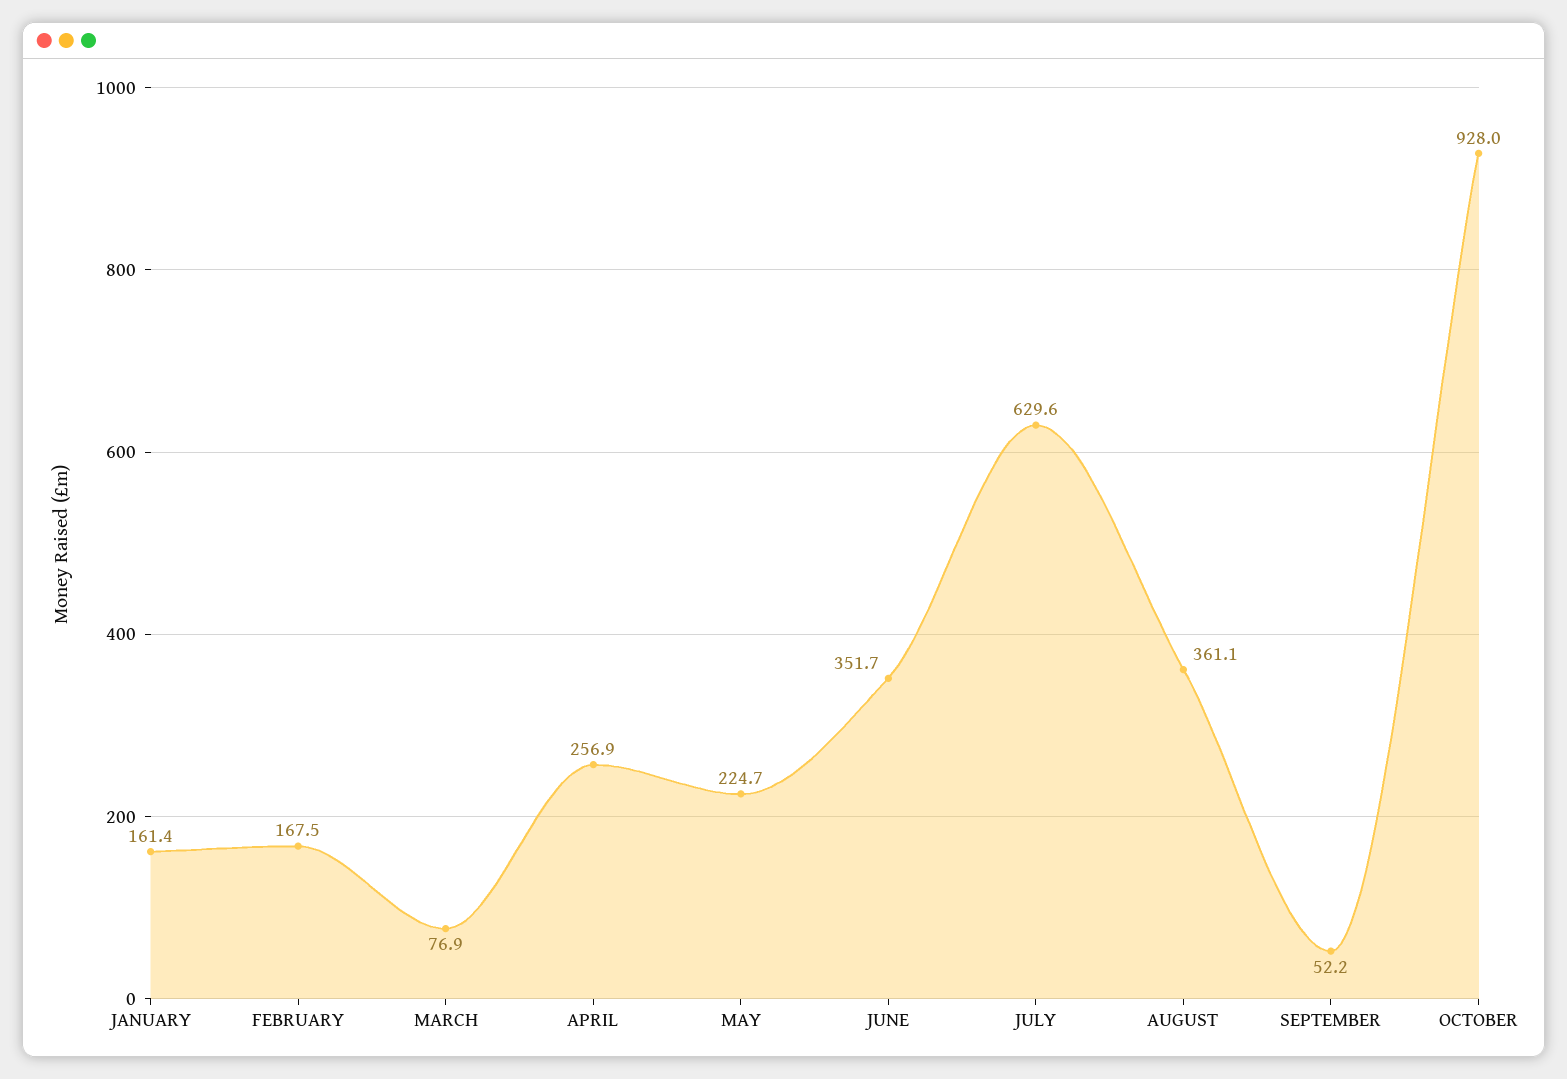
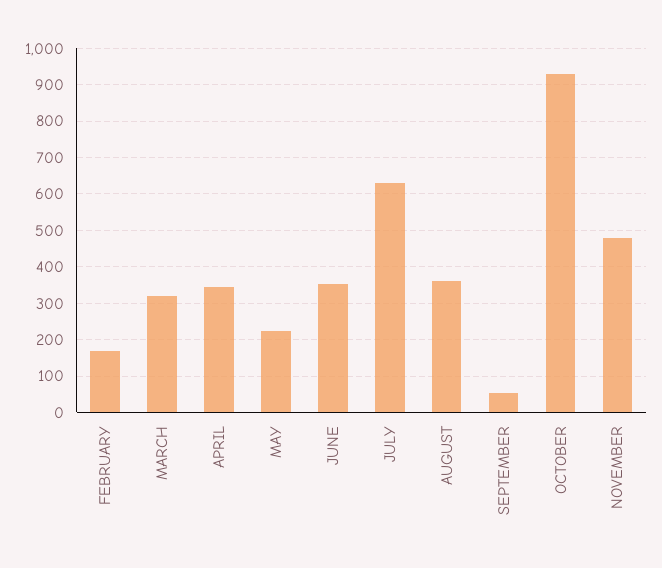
JANUARY: 161.4 -> none
MARCH: 76.9 -> 320
APRIL: 256.9 -> 340
NOVEMBER: none -> 480

